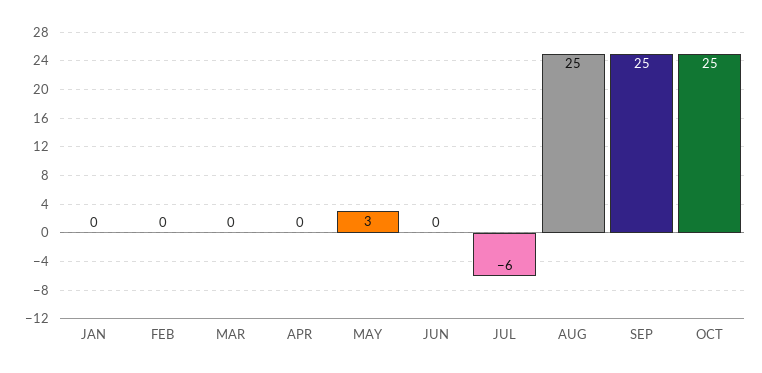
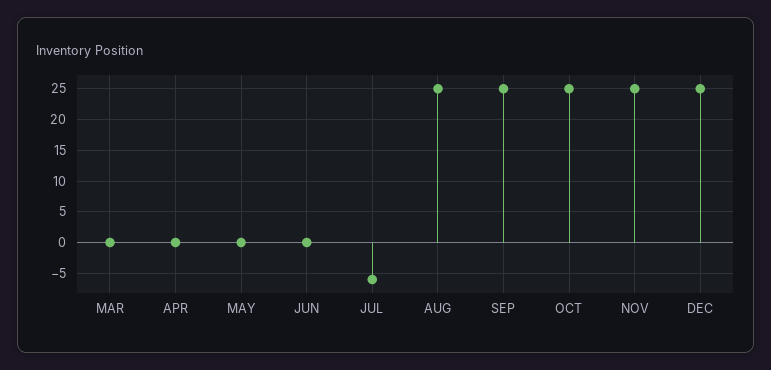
JAN: 0 -> none
FEB: 0 -> none
MAY: 3 -> 0
NOV: none -> 25
DEC: none -> 25

